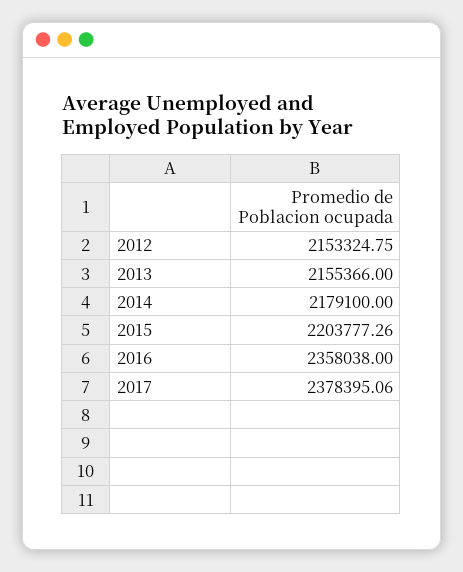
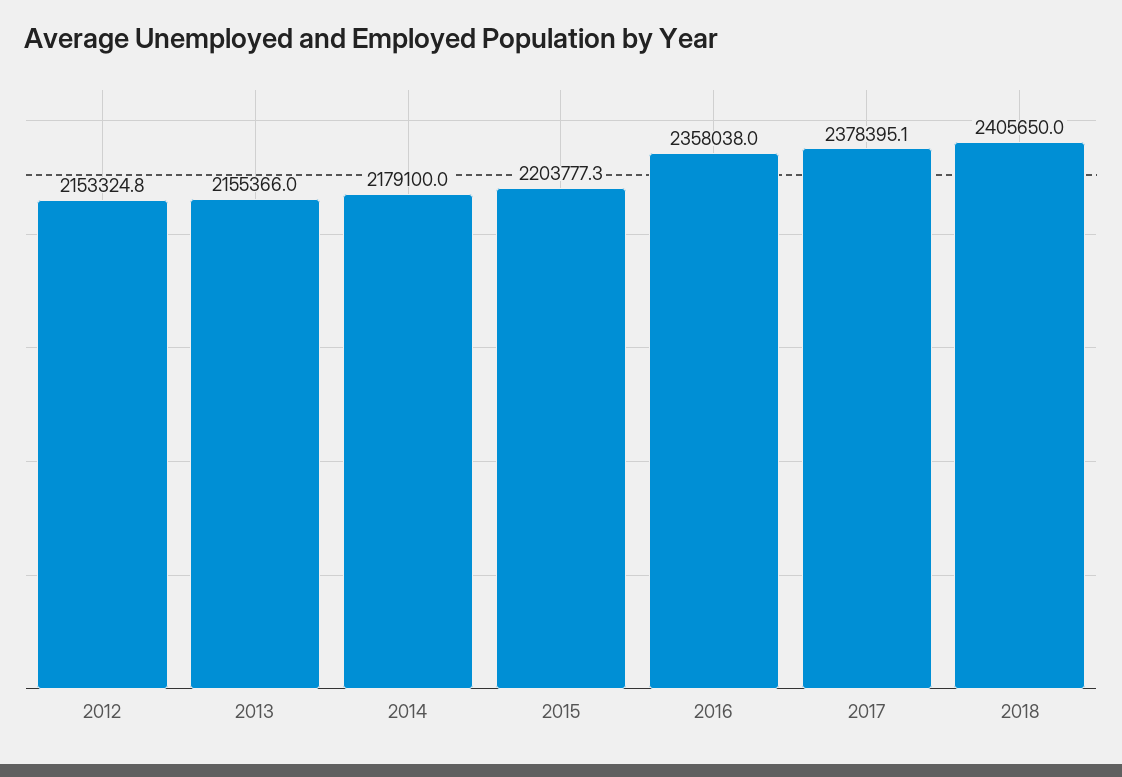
2018: none -> 2405650

